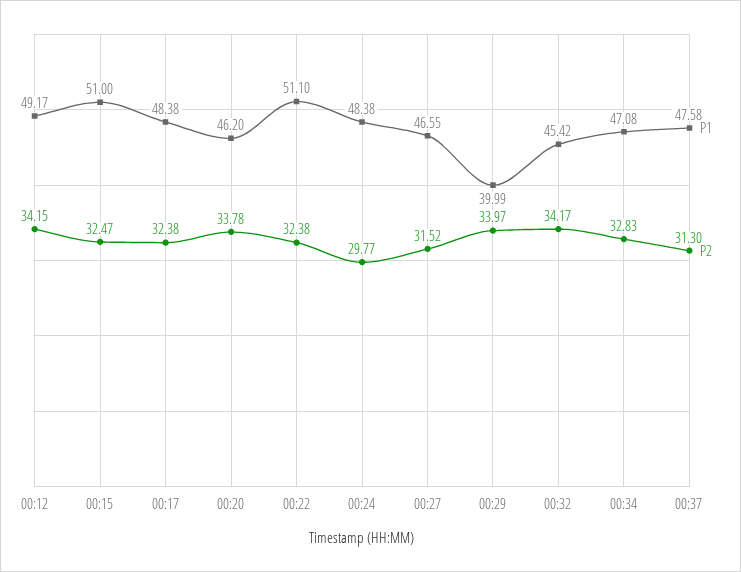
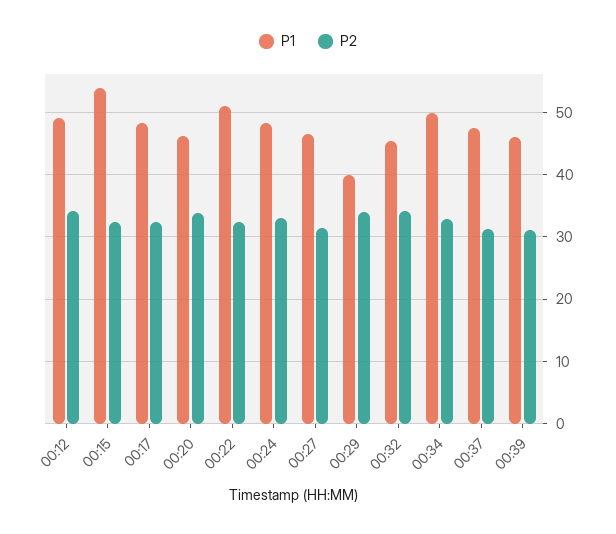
P1, 00:15: 51 -> 54
P2, 00:24: 29.77 -> 33
P1, 00:34: 47.08 -> 50
P1, 00:39: none -> 46
P2, 00:39: none -> 31

